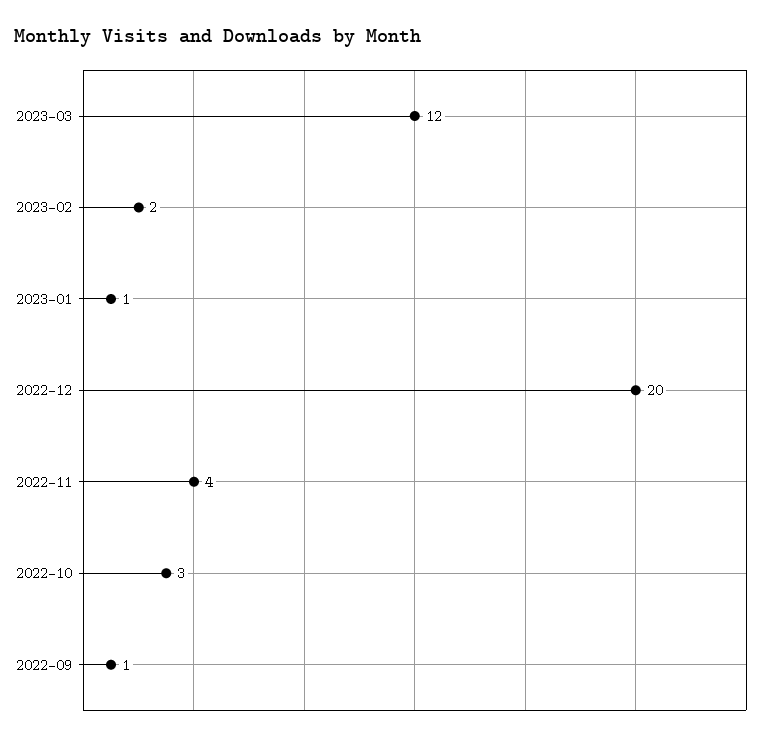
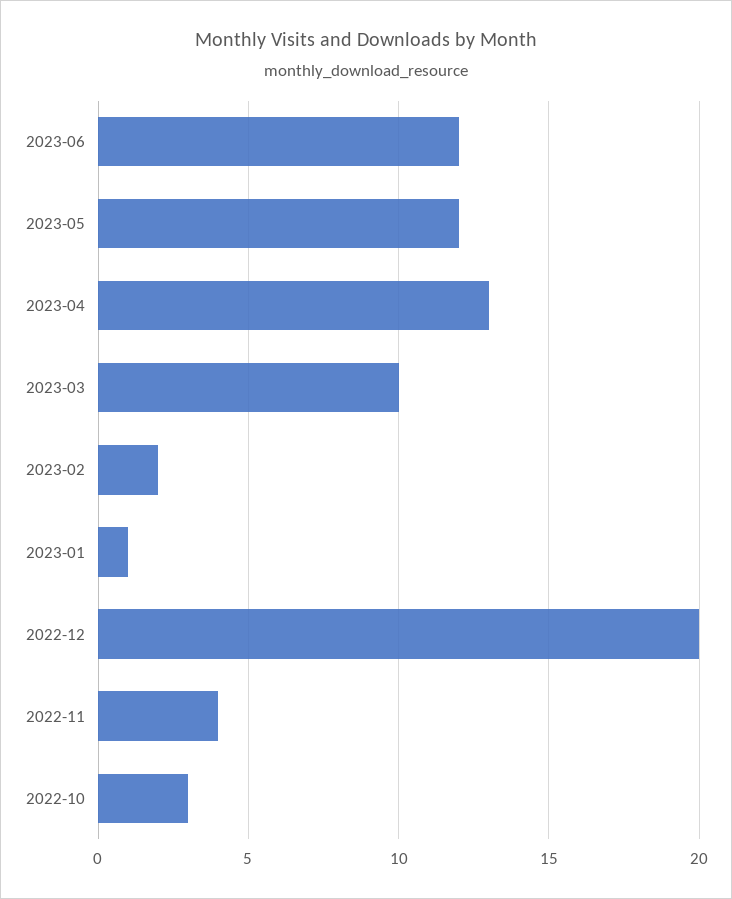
2023-03: 12 -> 10
2022-09: 1 -> none
2023-06: none -> 12
2023-05: none -> 12
2023-04: none -> 13

